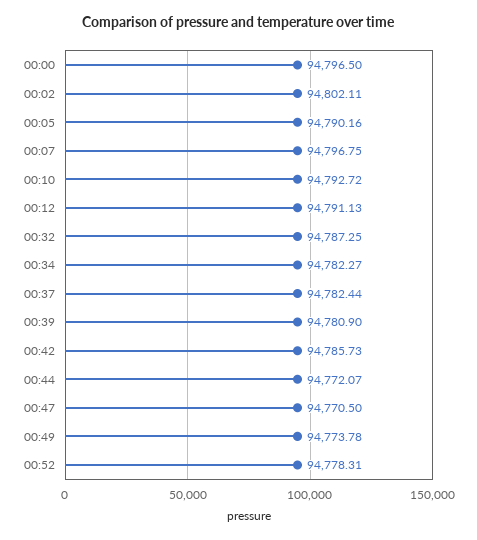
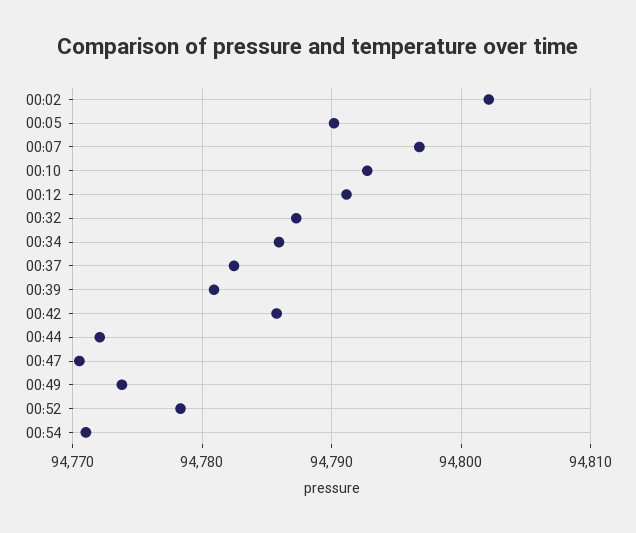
00:00: 94796.5 -> none
00:34: 94782.27 -> 94786
00:54: none -> 94771

